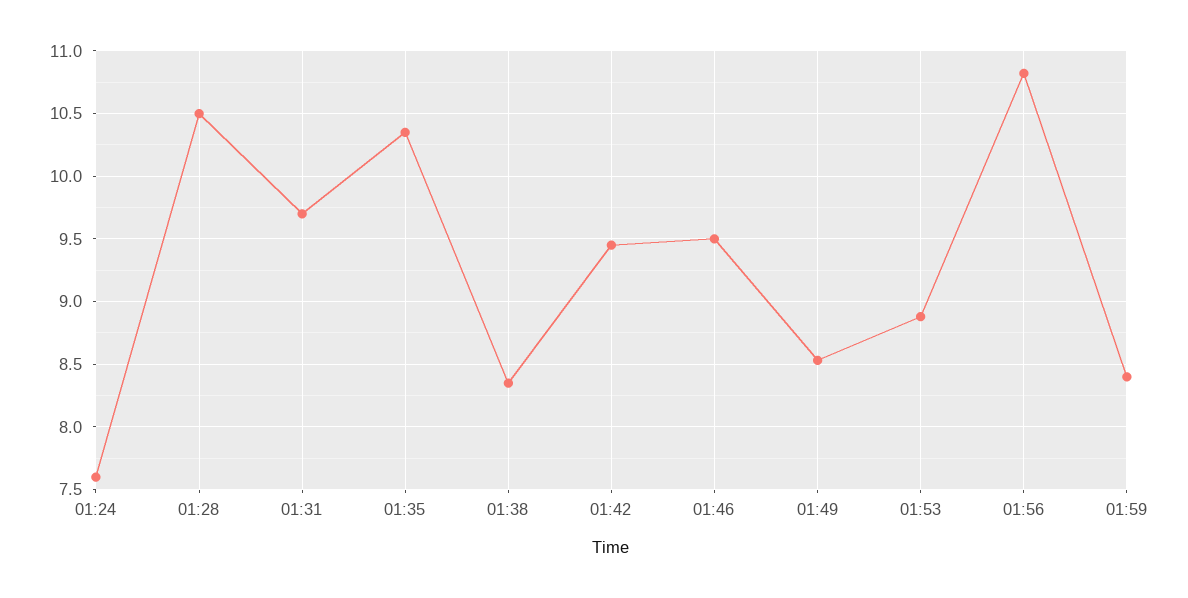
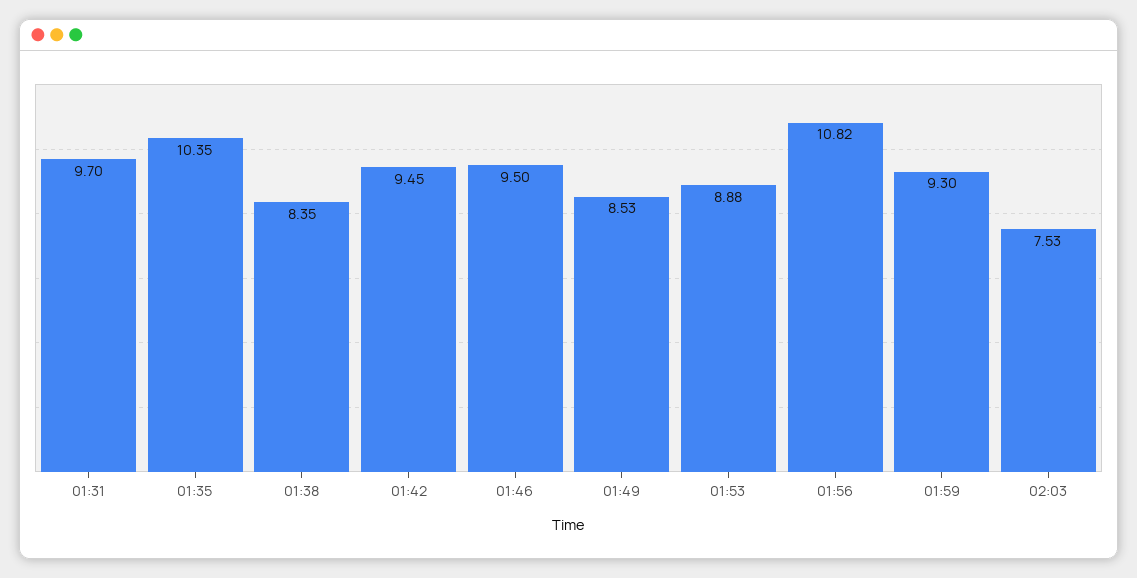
01:24: 7.6 -> none
01:28: 10.5 -> none
01:59: 8.4 -> 9.3
02:03: none -> 7.53

